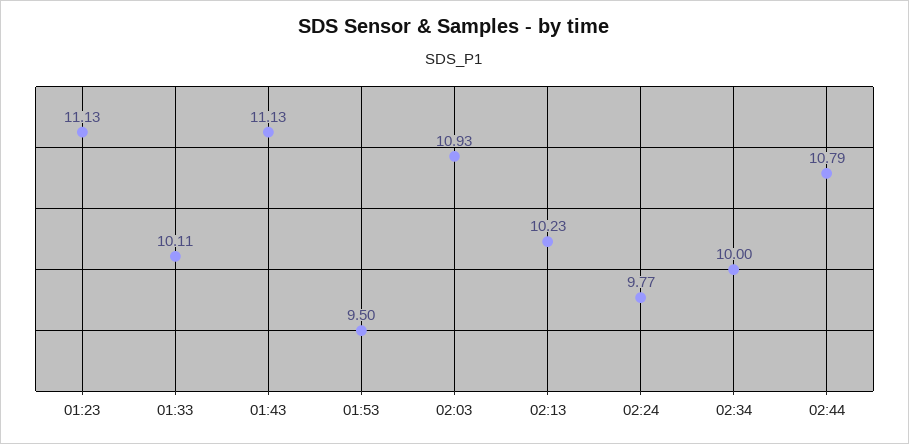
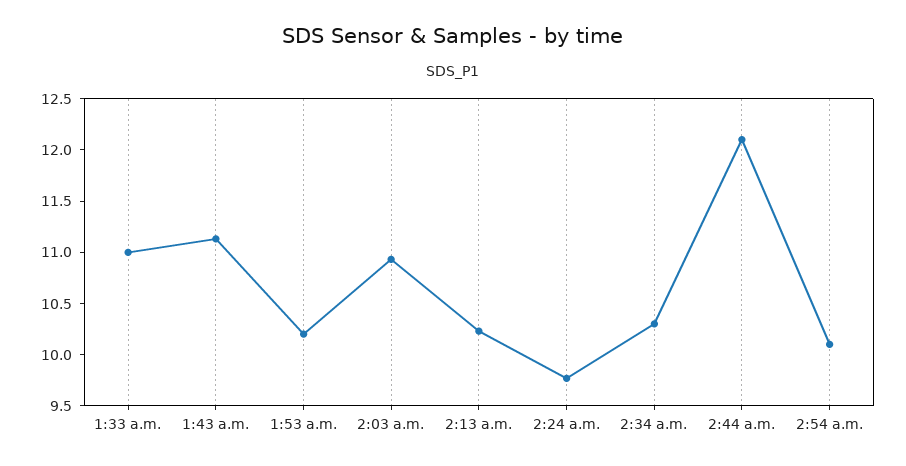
01:23: 11.13 -> none
01:33: 10.11 -> 11
01:53: 9.5 -> 10.2
02:34: 10 -> 10.3
02:44: 10.79 -> 12.1
2:54 a.m.: none -> 10.1

